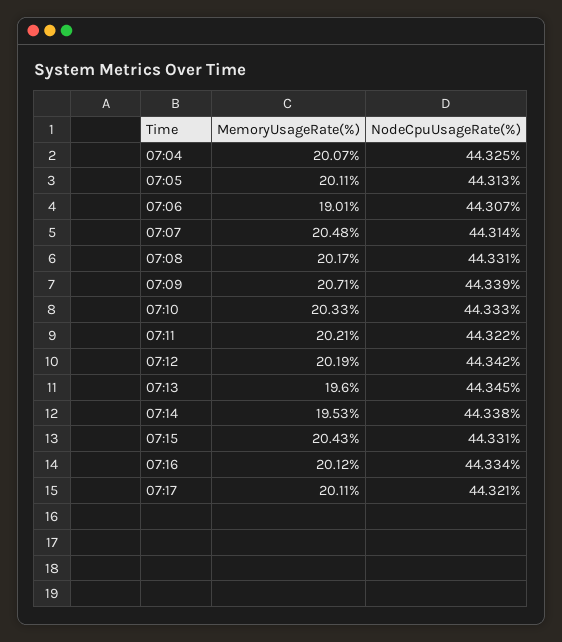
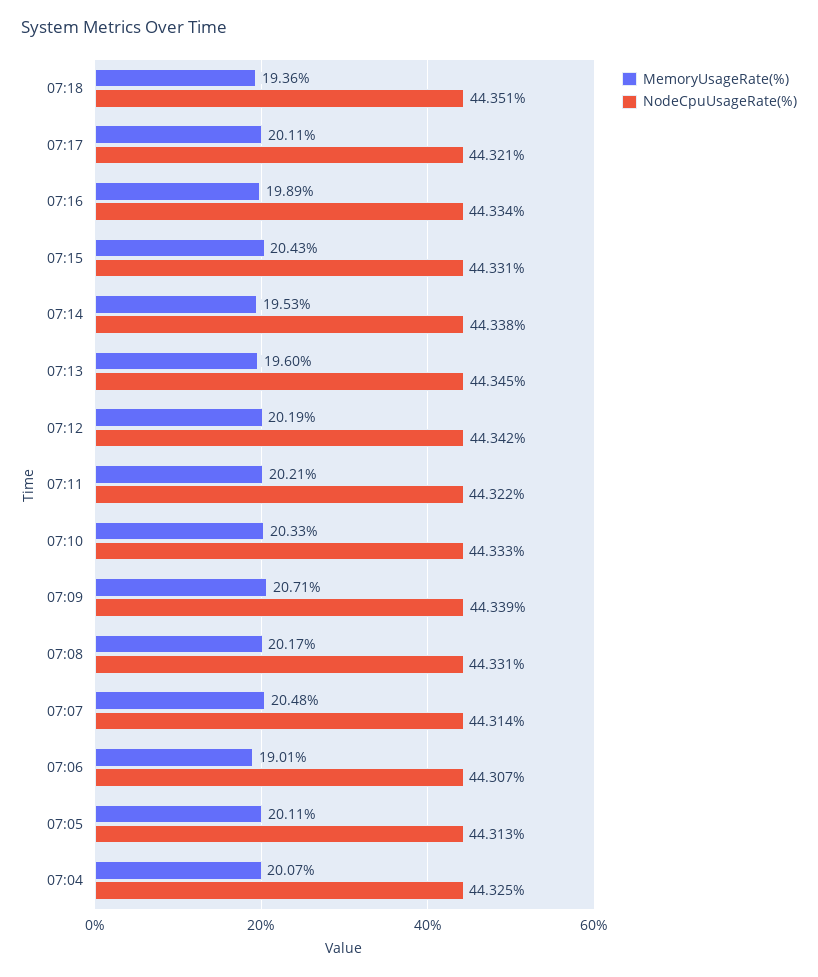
MemoryUsageRate(%), 07:16: 20.12 -> 19.89
MemoryUsageRate(%), 07:18: none -> 19.36
NodeCpuUsageRate(%), 07:18: none -> 44.351

